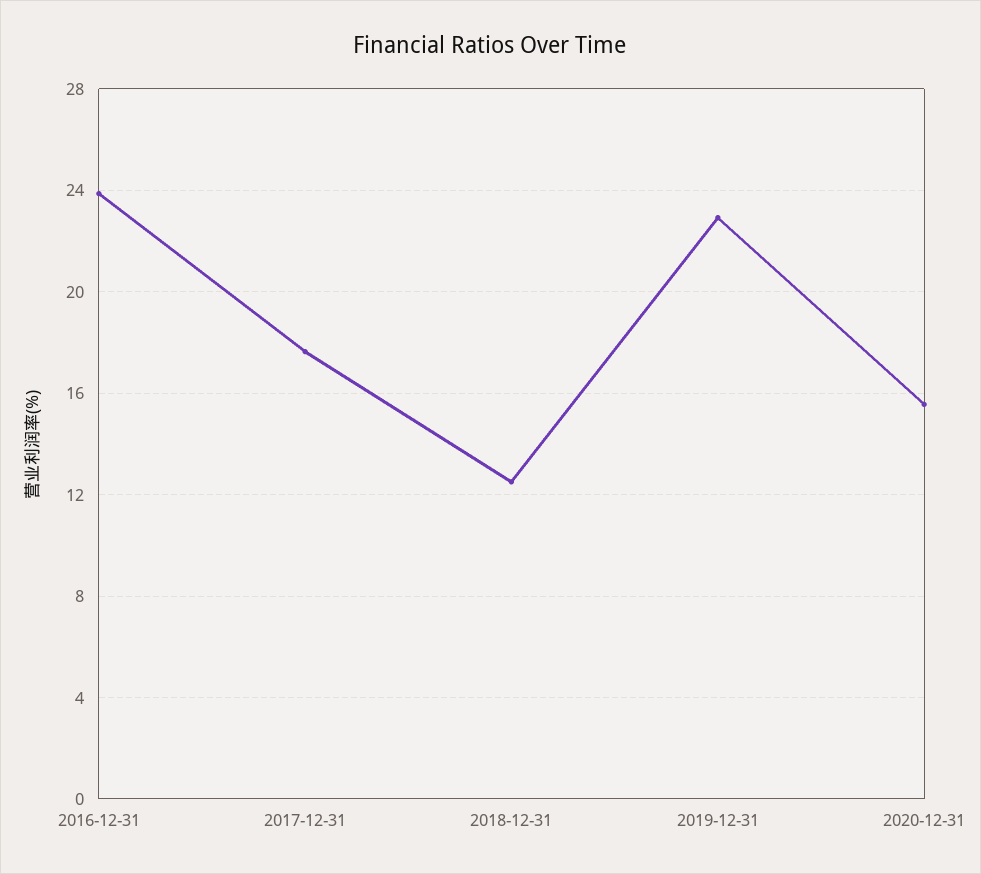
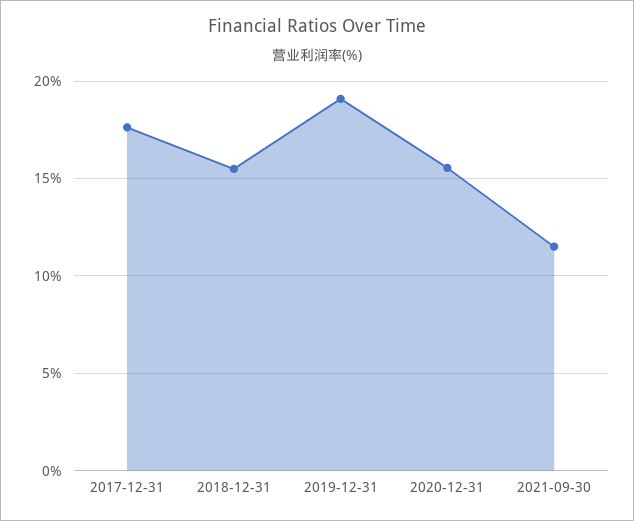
2016-12-31: 24 -> none
2018-12-31: 12.5 -> 15.5
2019-12-31: 23 -> 19
2021-09-30: none -> 11.5

